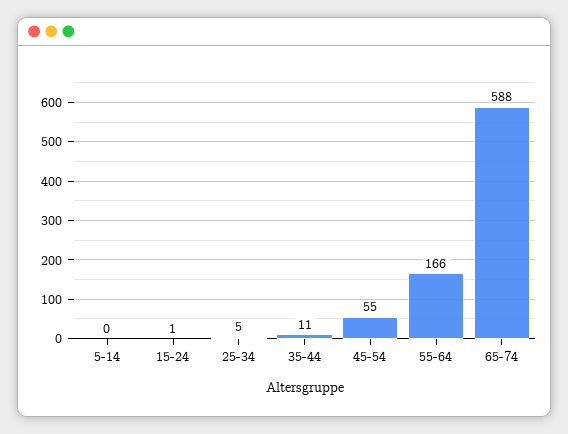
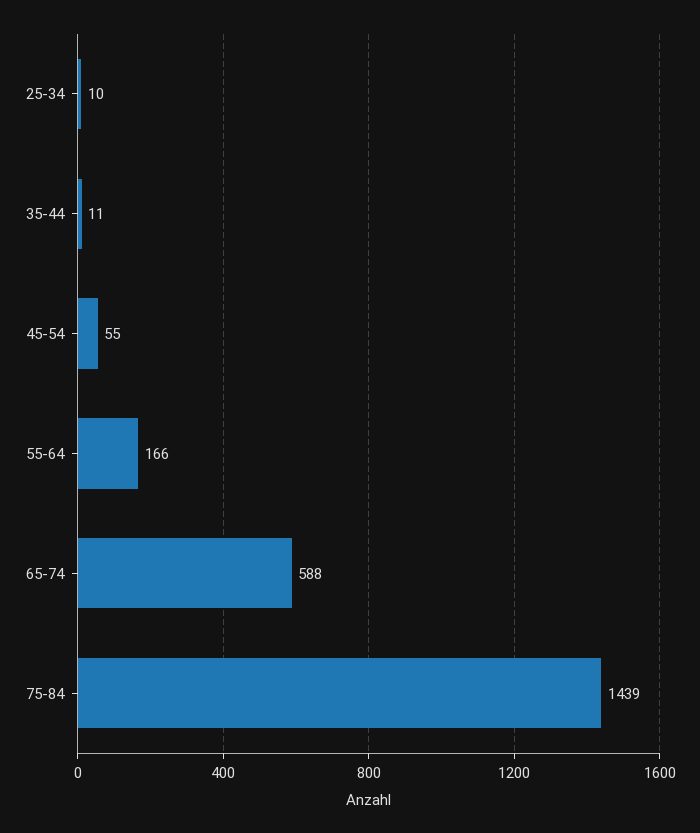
5-14: 0 -> none
15-24: 1 -> none
25-34: 5 -> 10
75-84: none -> 1439

